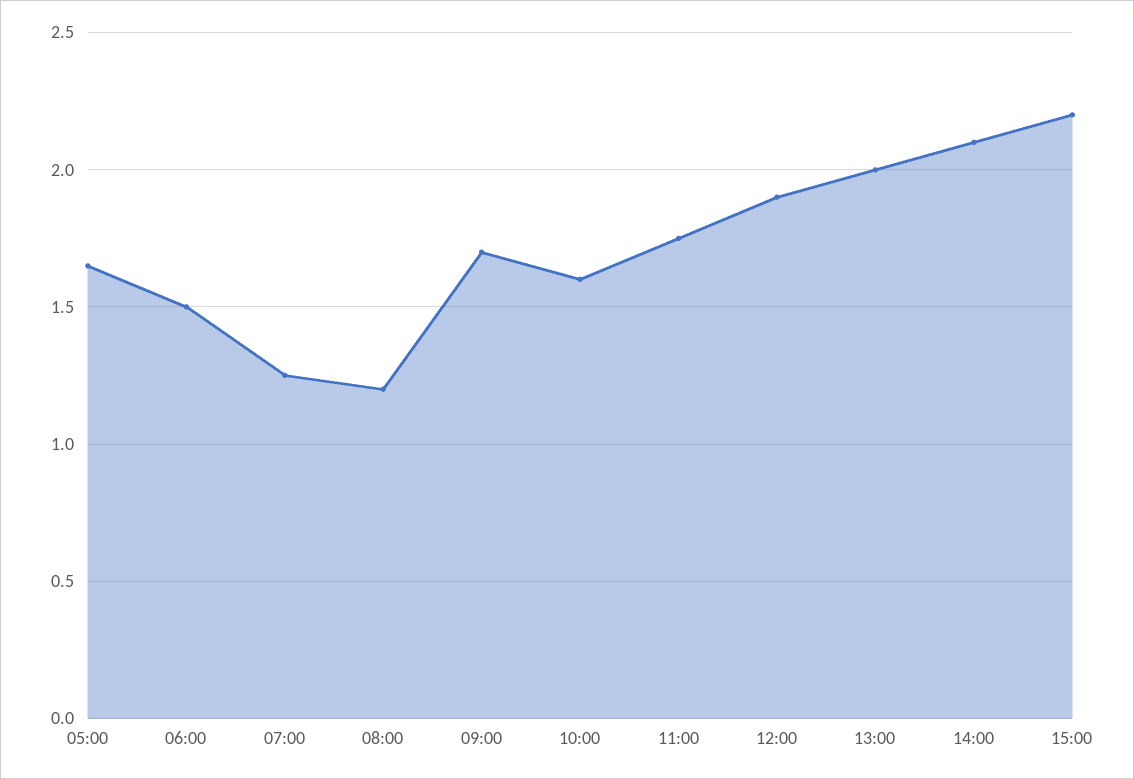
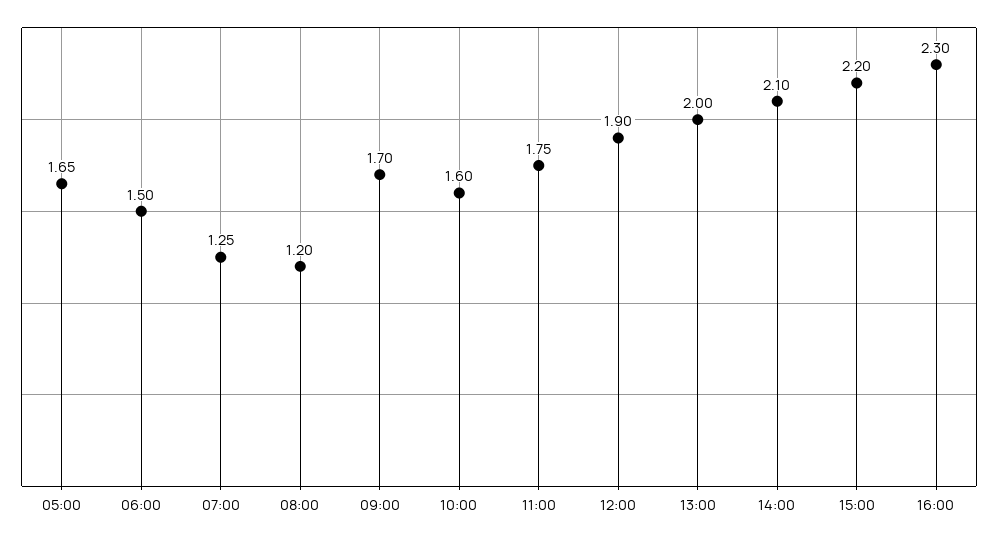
16:00: none -> 2.3

